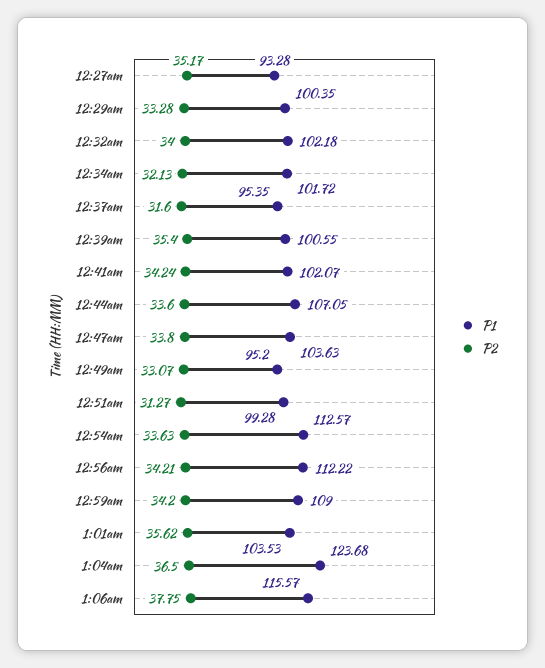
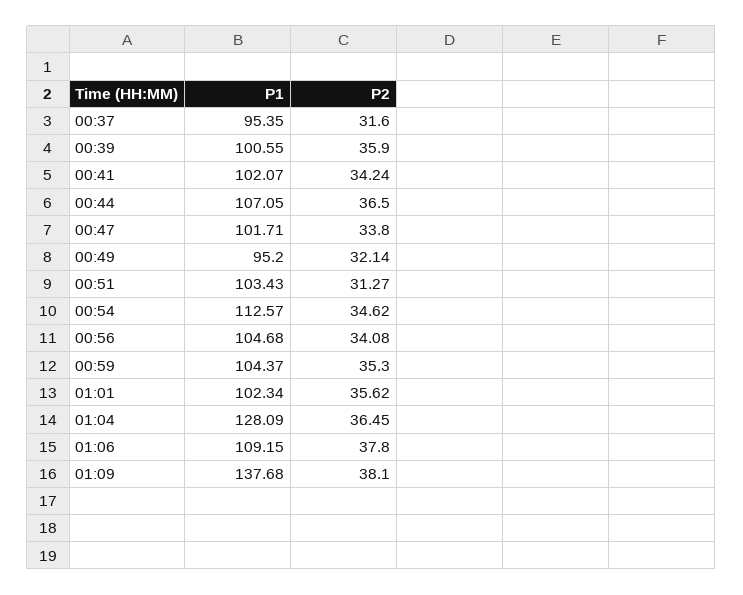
P1, 12:27am: 93.28 -> none
P2, 12:27am: 35.17 -> none
P1, 12:29am: 100.35 -> none
P2, 12:29am: 33.28 -> none
P1, 12:32am: 102.18 -> none
P2, 12:32am: 34 -> none
P1, 12:34am: 101.72 -> none
P2, 12:34am: 32.13 -> none
P2, 12:39am: 35.4 -> 35.9
P2, 12:44am: 33.6 -> 36.5
P1, 12:47am: 103.63 -> 101.71
P2, 12:49am: 33.07 -> 32.14
P1, 12:51am: 99.28 -> 103.43
P2, 12:54am: 33.63 -> 34.62
P1, 12:56am: 112.22 -> 104.68
P2, 12:56am: 34.21 -> 34.08
P1, 12:59am: 109 -> 104.37
P2, 12:59am: 34.2 -> 35.3
P1, 1:01am: 103.53 -> 102.34
P1, 1:04am: 123.68 -> 128.09
P2, 1:04am: 36.5 -> 36.45
P1, 1:06am: 115.57 -> 109.15
P2, 1:06am: 37.75 -> 37.8
P1, 01:09: none -> 137.68
P2, 01:09: none -> 38.1

